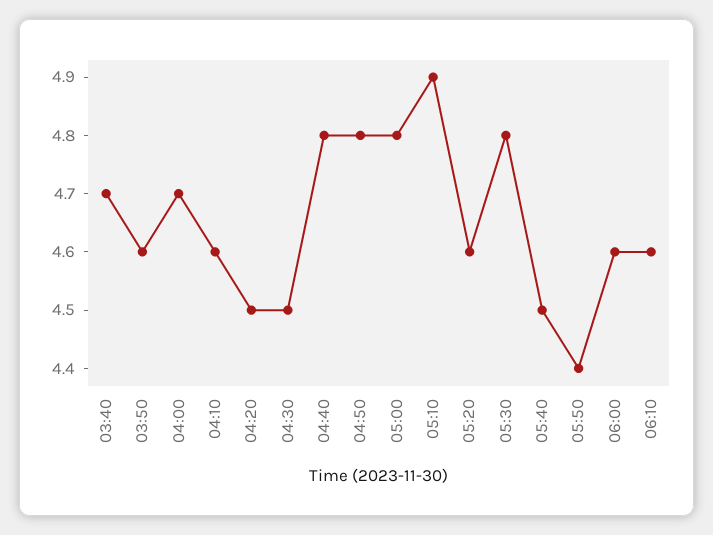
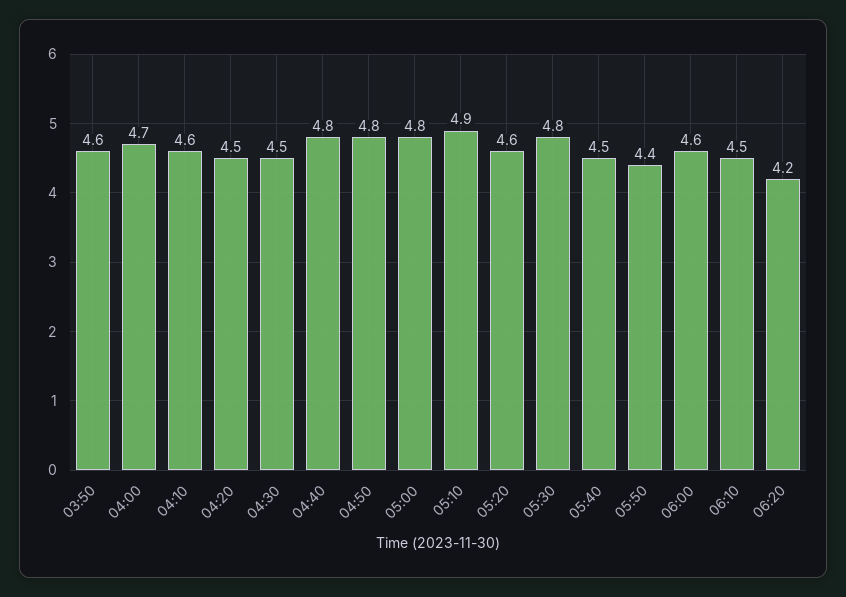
03:40: 4.7 -> none
06:10: 4.6 -> 4.5
06:20: none -> 4.2

